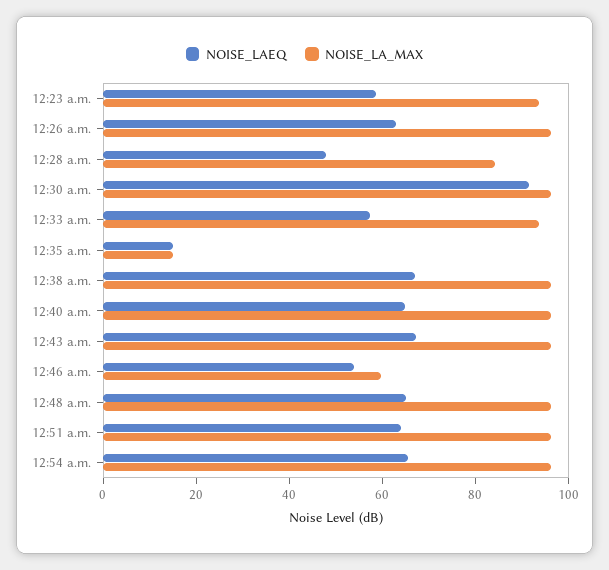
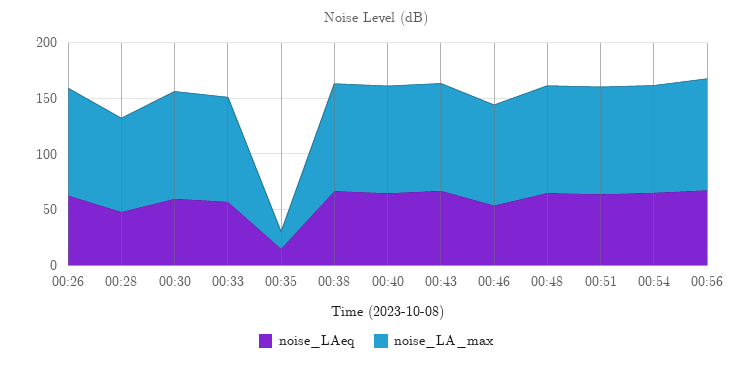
NOISE_LAEQ, 12:23 a.m.: 60 -> none
NOISE_LA_MAX, 12:23 a.m.: 95 -> none
NOISE_LAEQ, 12:30 a.m.: 90 -> 60
NOISE_LA_MAX, 12:46 a.m.: 60 -> 90
NOISE_LAEQ, 00:56: none -> 70
NOISE_LA_MAX, 00:56: none -> 100

